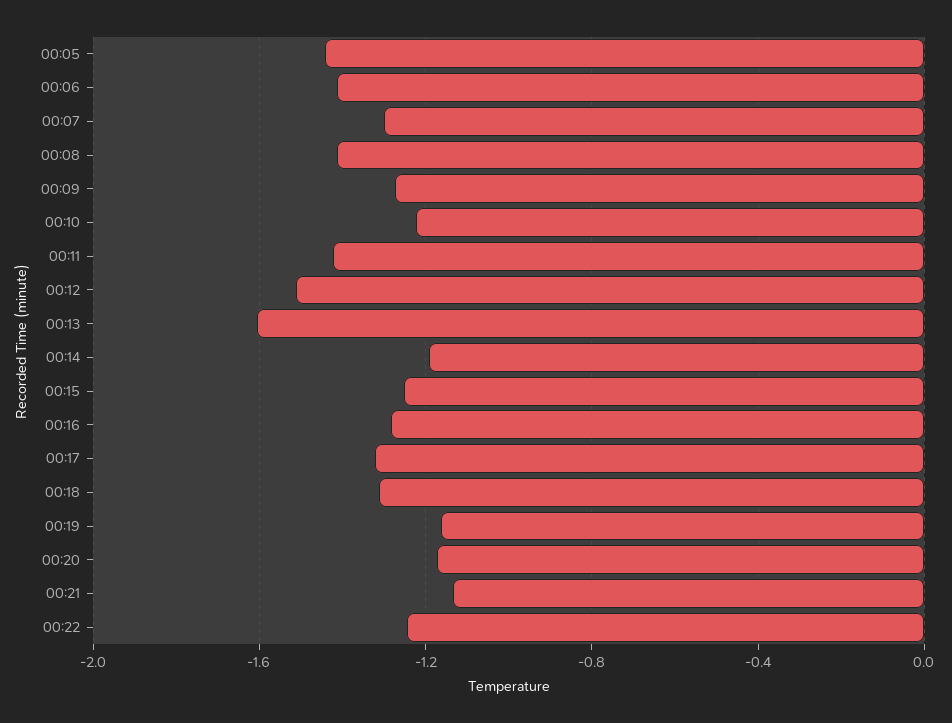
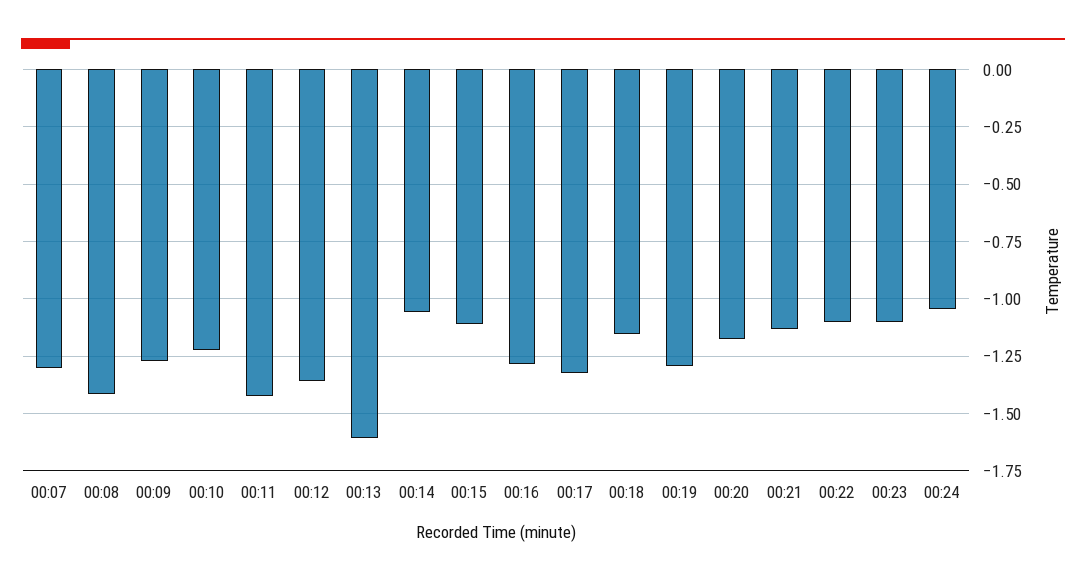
00:05: -1.45 -> none
00:06: -1.4 -> none
00:12: -1.5 -> -1.35
00:14: -1.2 -> -1.05
00:15: -1.25 -> -1.1
00:18: -1.3 -> -1.15
00:19: -1.15 -> -1.3
00:22: -1.25 -> -1.1
00:23: none -> -1.1
00:24: none -> -1.05

